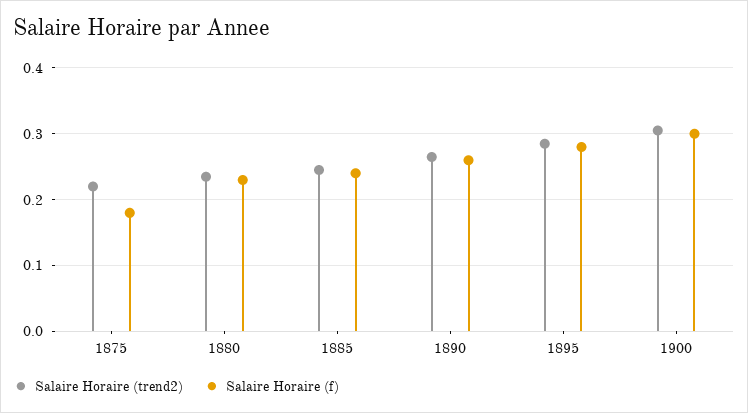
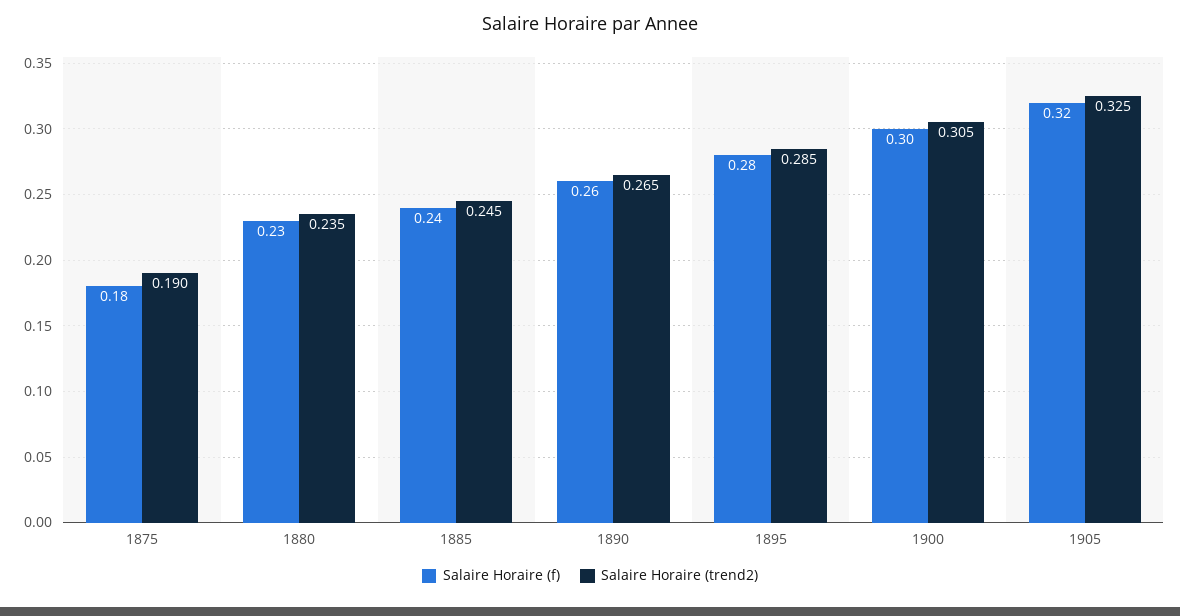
Salaire Horaire (trend2), 1875: 0.22 -> 0.19
Salaire Horaire (f), 1905: none -> 0.32
Salaire Horaire (trend2), 1905: none -> 0.325

